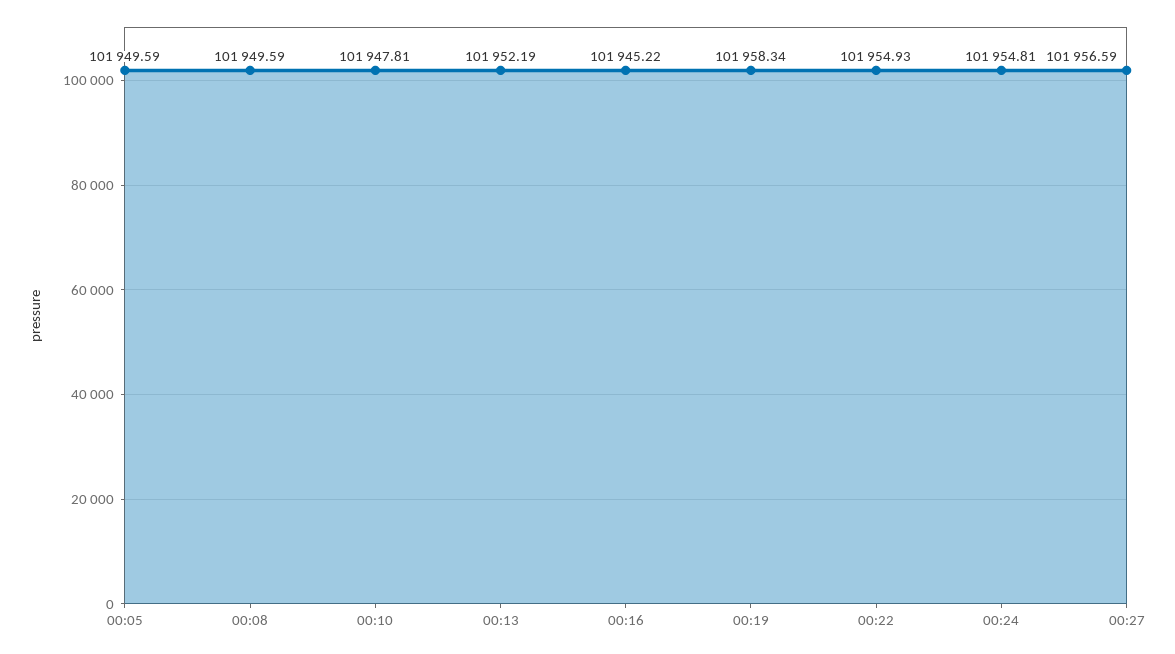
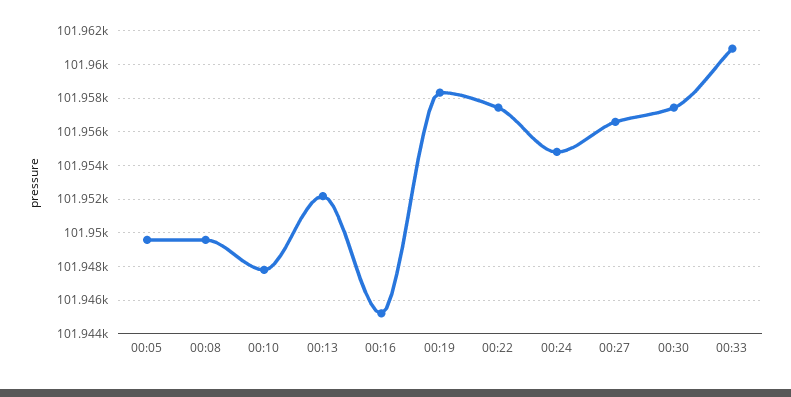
00:22: 101954.93 -> 101957.5
00:30: none -> 101957.5
00:33: none -> 101961

